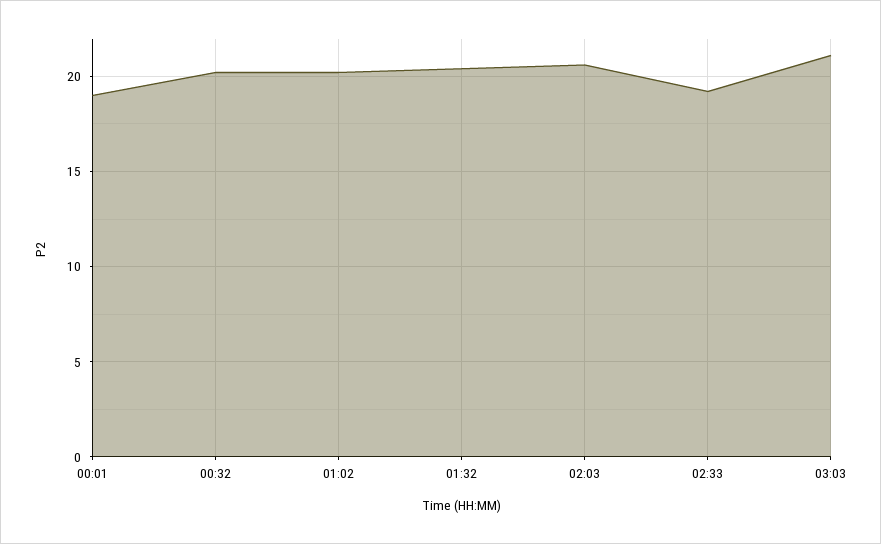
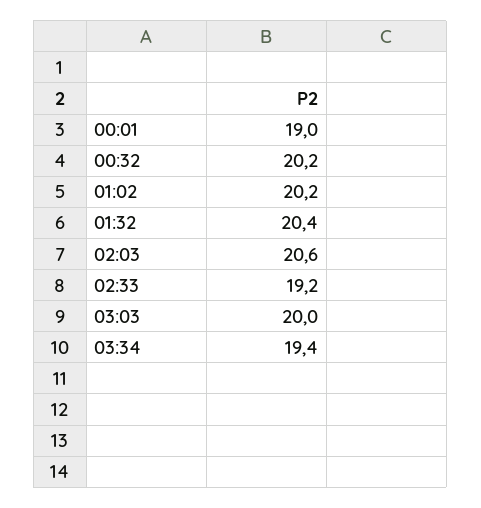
03:03: 21 -> 20
03:34: none -> 19.4

